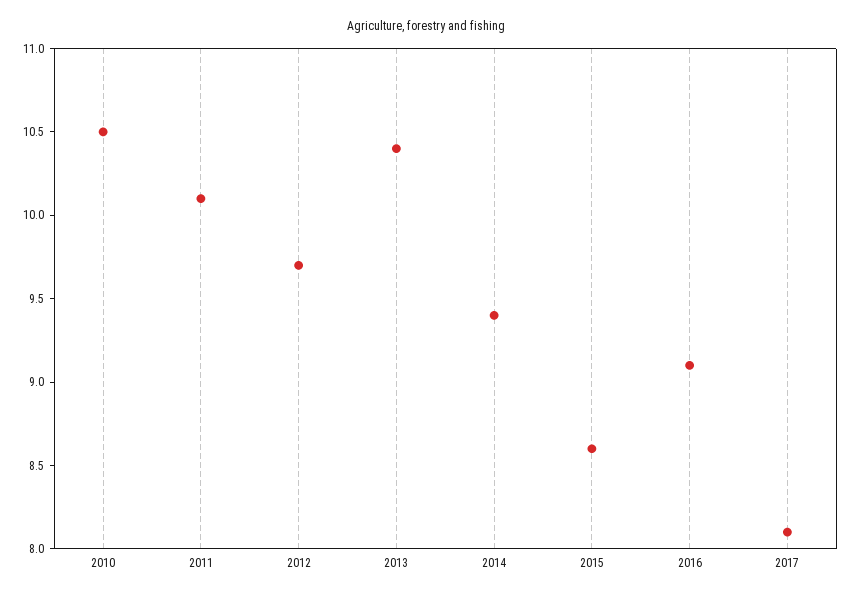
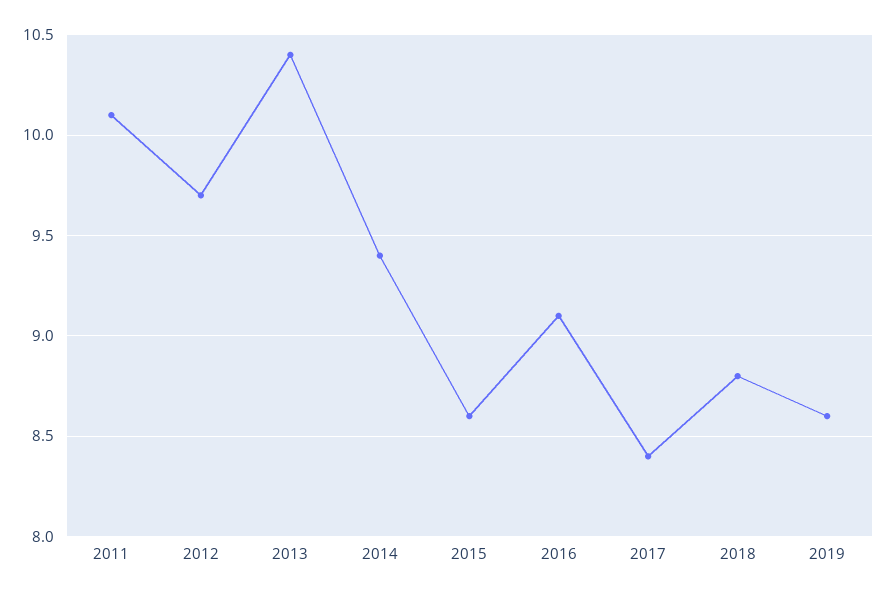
2010: 10.5 -> none
2017: 8.1 -> 8.4
2018: none -> 8.8
2019: none -> 8.6

